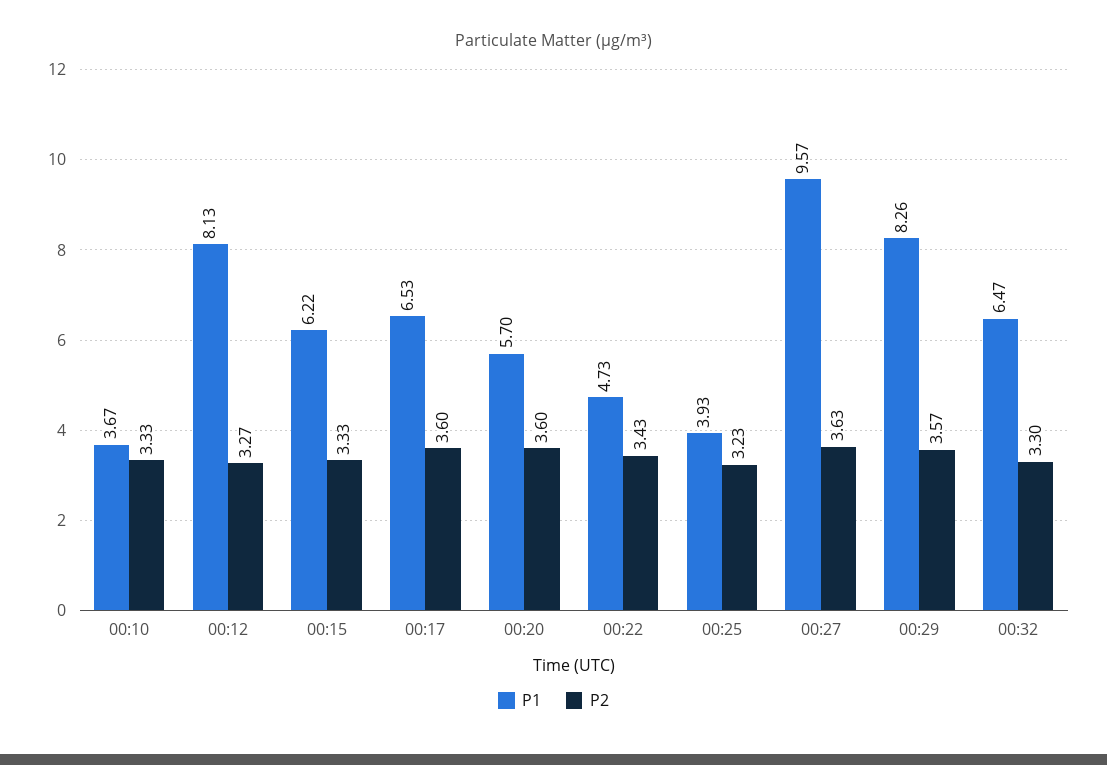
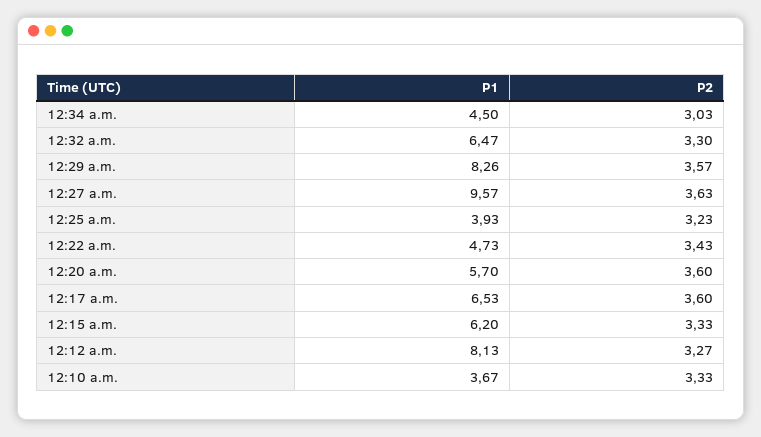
P1, 00:15: 6.22 -> 6.2
P1, 12:34 a.m.: none -> 4.5
P2, 12:34 a.m.: none -> 3.03

